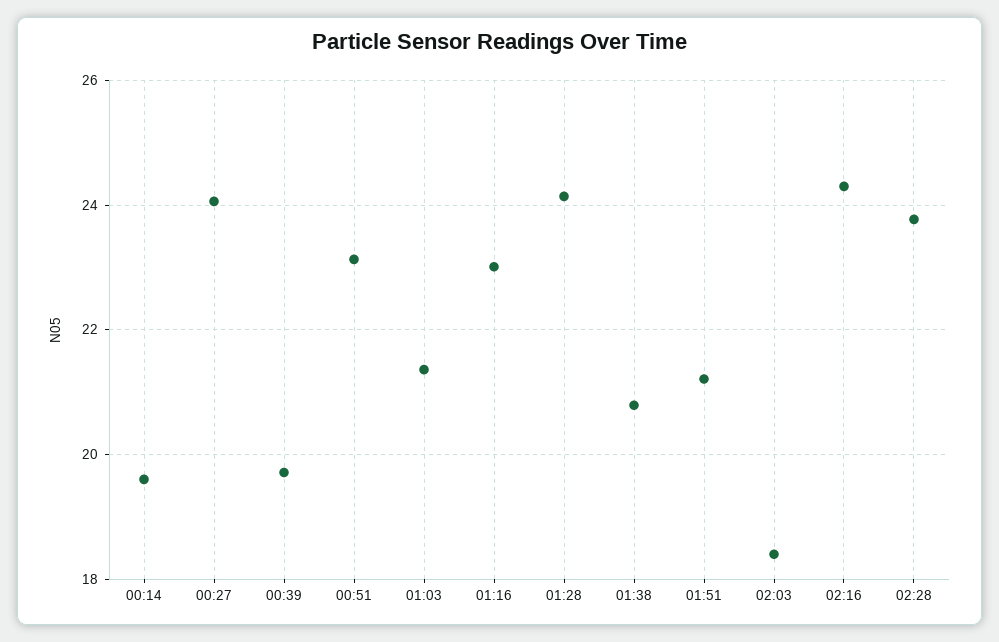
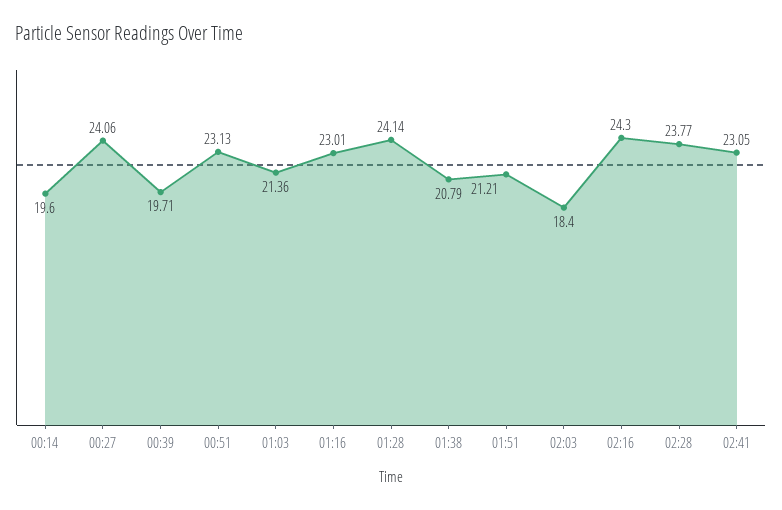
02:41: none -> 23.05

